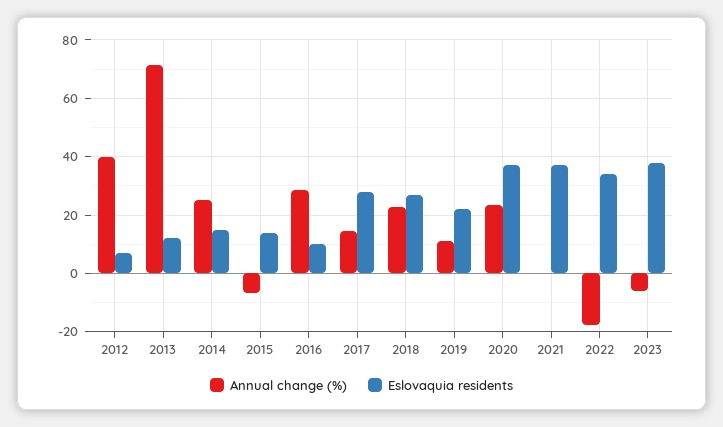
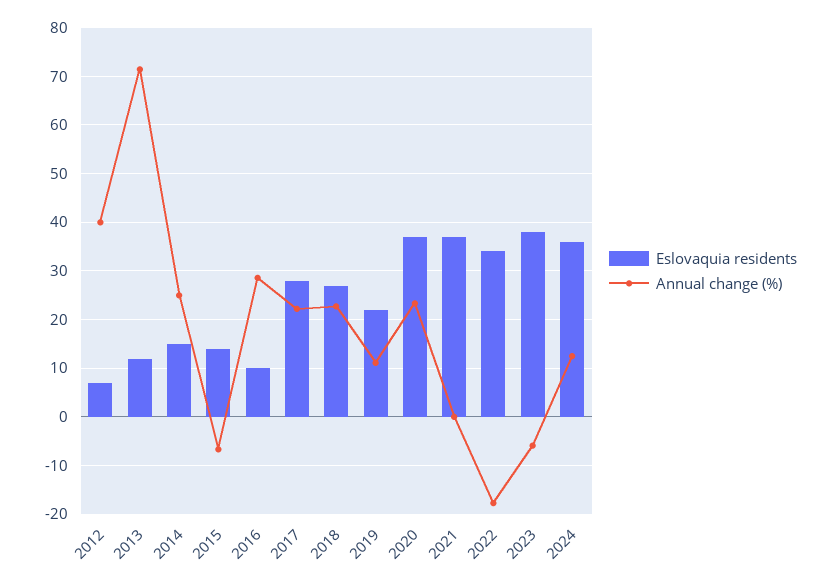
Annual change (%), 2017: 15 -> 22
Eslovaquia residents, 2024: none -> 36
Annual change (%), 2024: none -> 12

